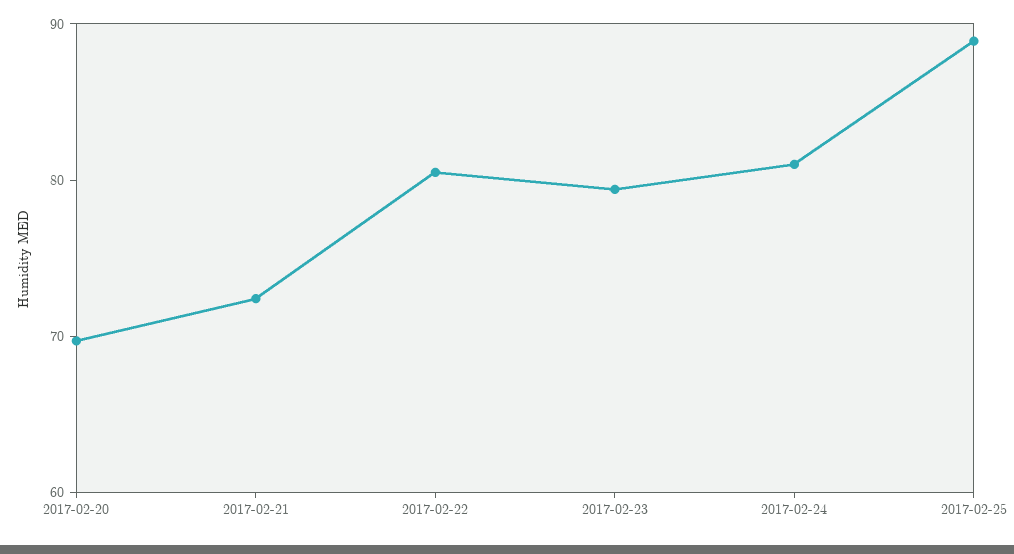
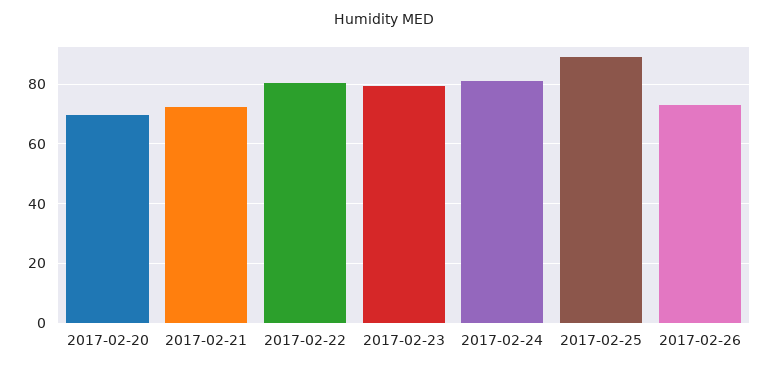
2017-02-26: none -> 72.5

